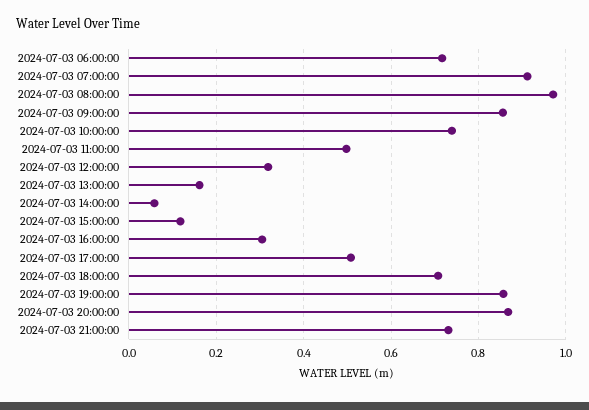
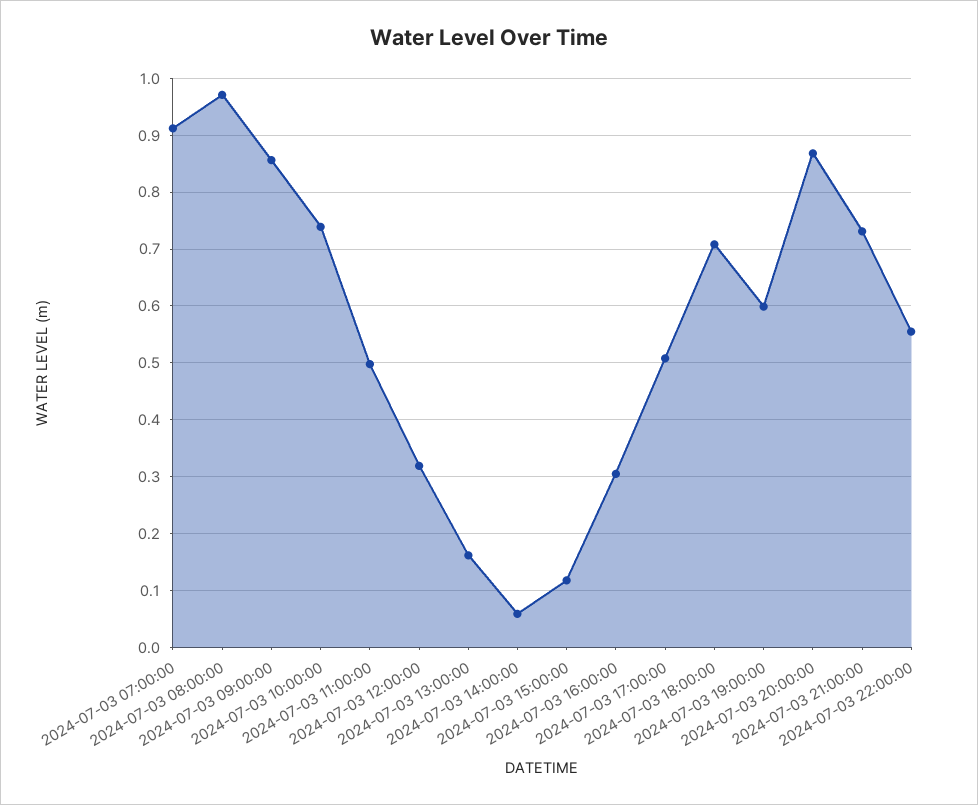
2024-07-03 06:00:00: 0.72 -> none
2024-07-03 19:00:00: 0.86 -> 0.6
2024-07-03 22:00:00: none -> 0.56

